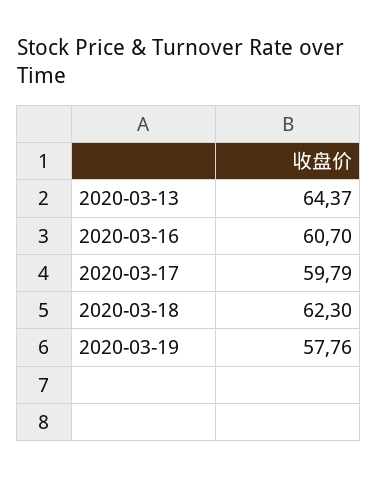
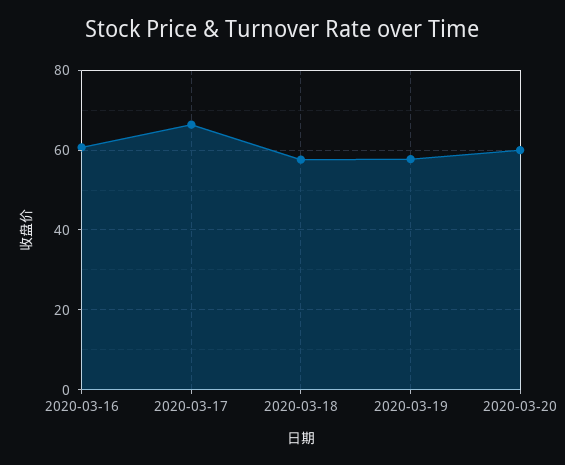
2020-03-13: 64.37 -> none
2020-03-17: 59.79 -> 66
2020-03-18: 62.3 -> 58
2020-03-20: none -> 60

